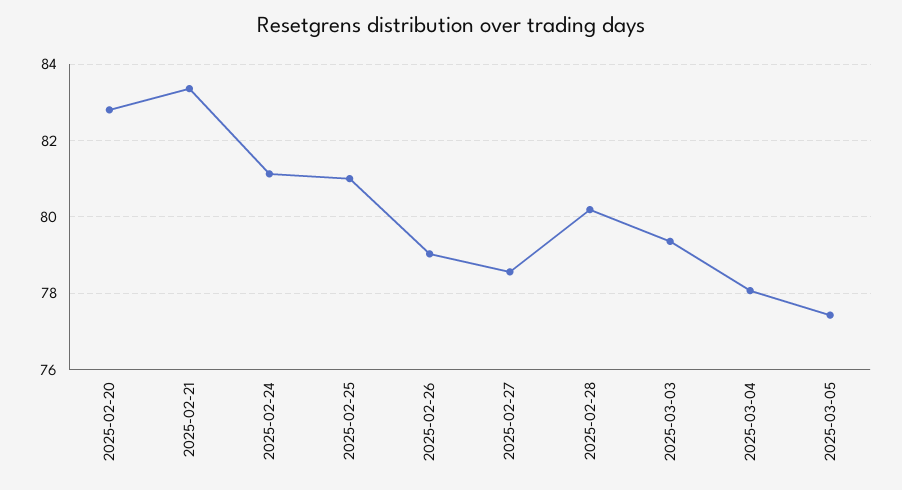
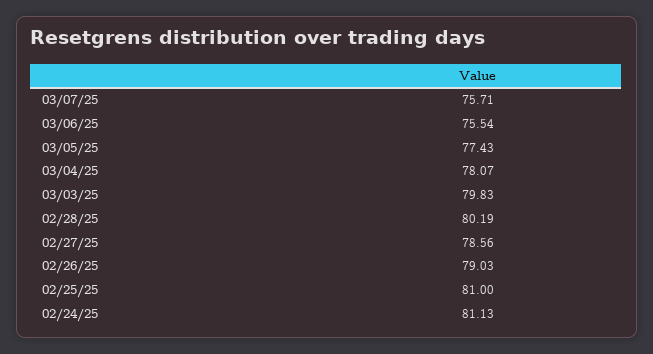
2025-02-20: 82.8 -> none
2025-02-21: 83.4 -> none
2025-03-03: 79.4 -> 79.83
03/07/25: none -> 75.71
03/06/25: none -> 75.54

